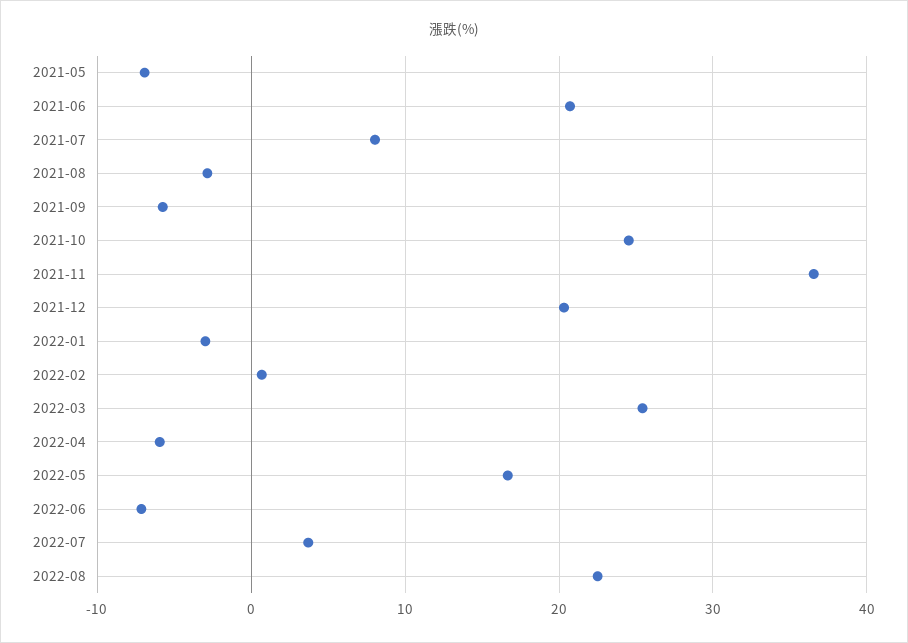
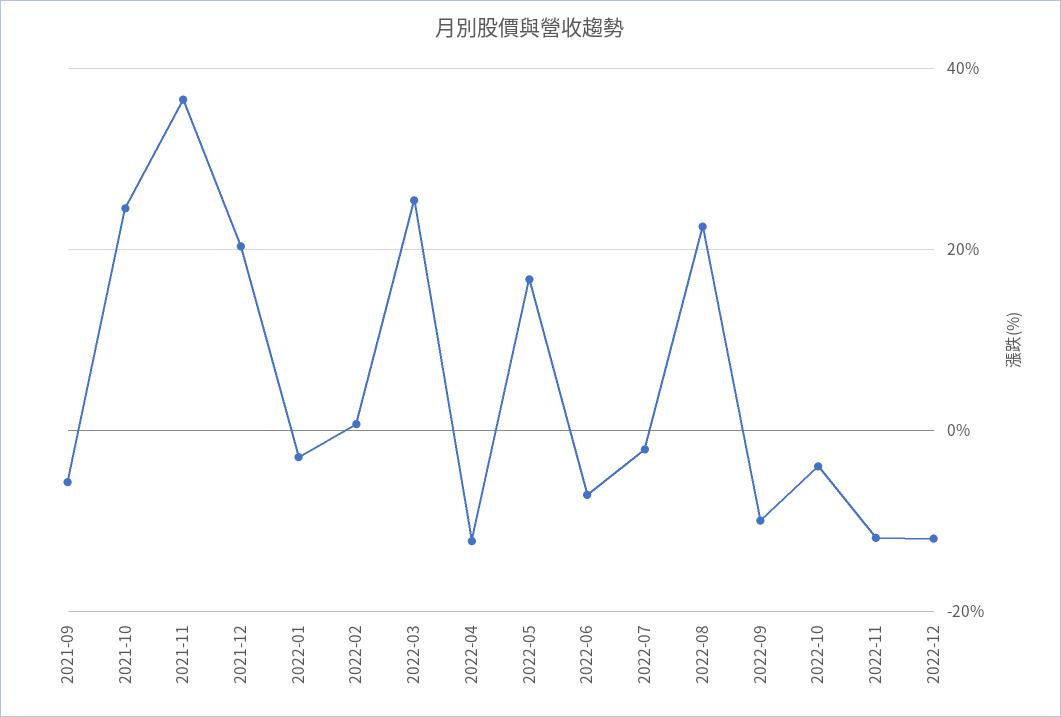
2021-05: -7 -> none
2021-06: 21 -> none
2021-07: 8 -> none
2021-08: -3 -> none
2022-04: -6 -> -12
2022-07: 4 -> -2
2022-09: none -> -10
2022-10: none -> -4
2022-11: none -> -12
2022-12: none -> -12

